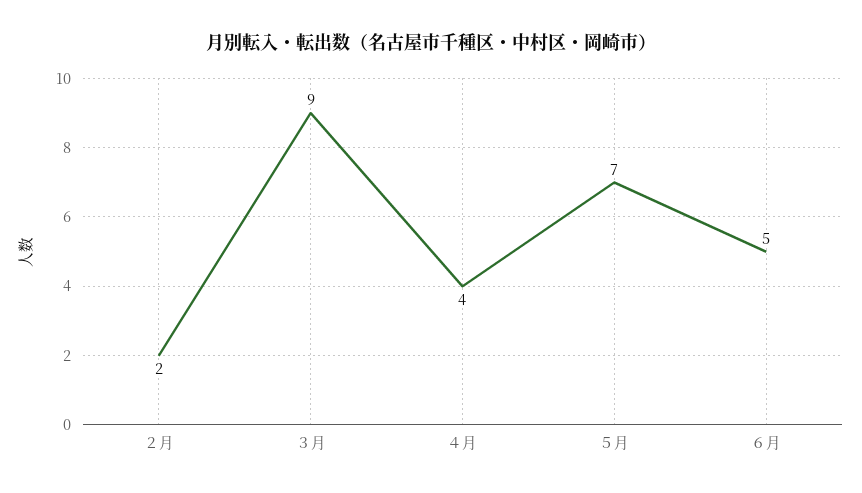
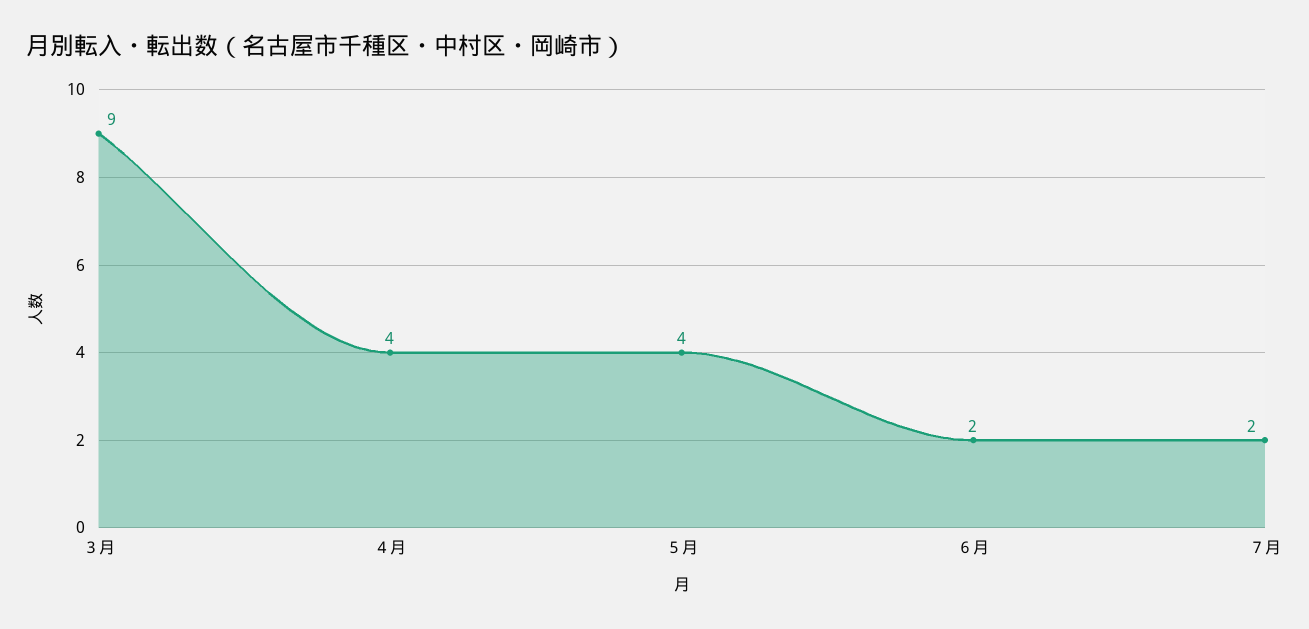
２月: 2 -> none
５月: 7 -> 4
６月: 5 -> 2
７月: none -> 2

